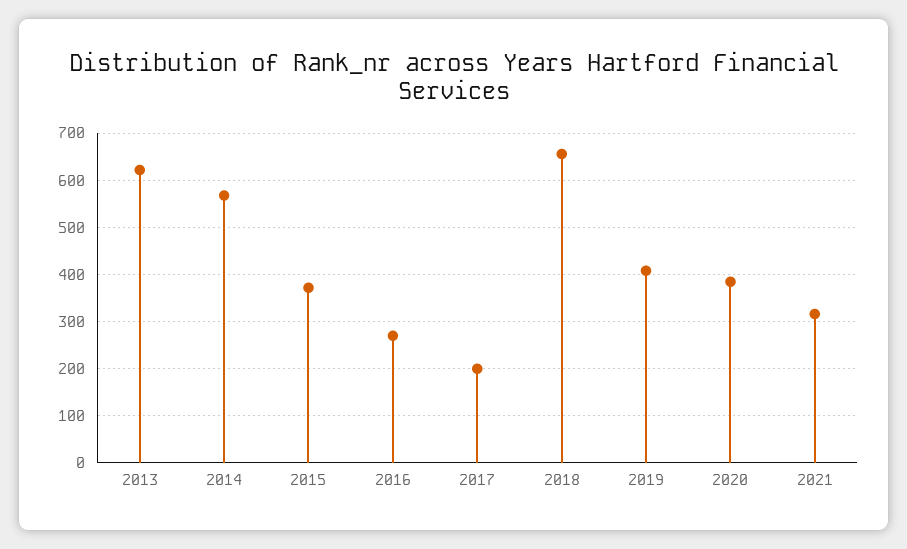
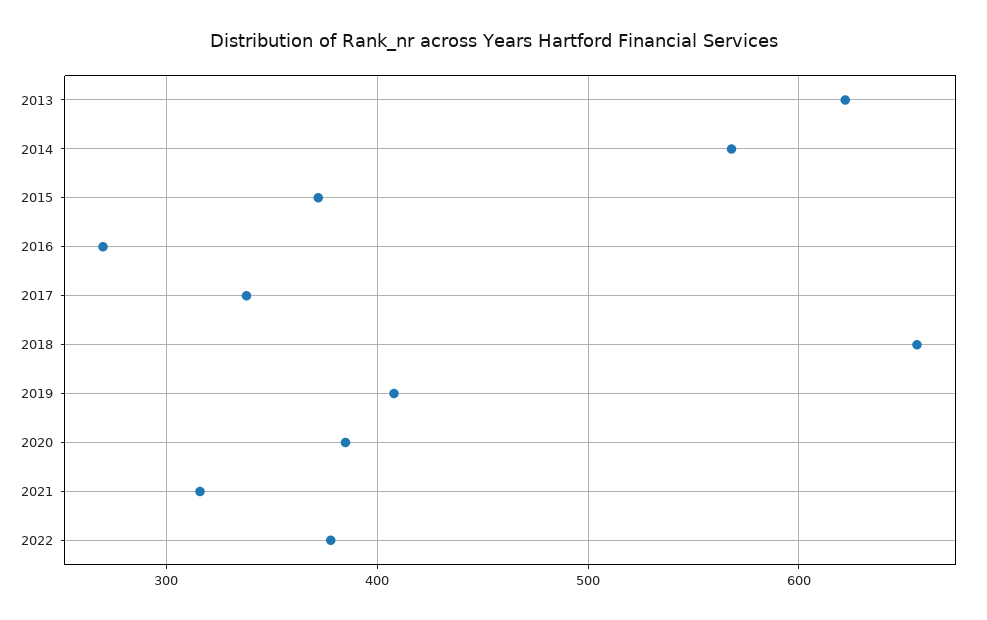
2017: 200 -> 340
2022: none -> 380

